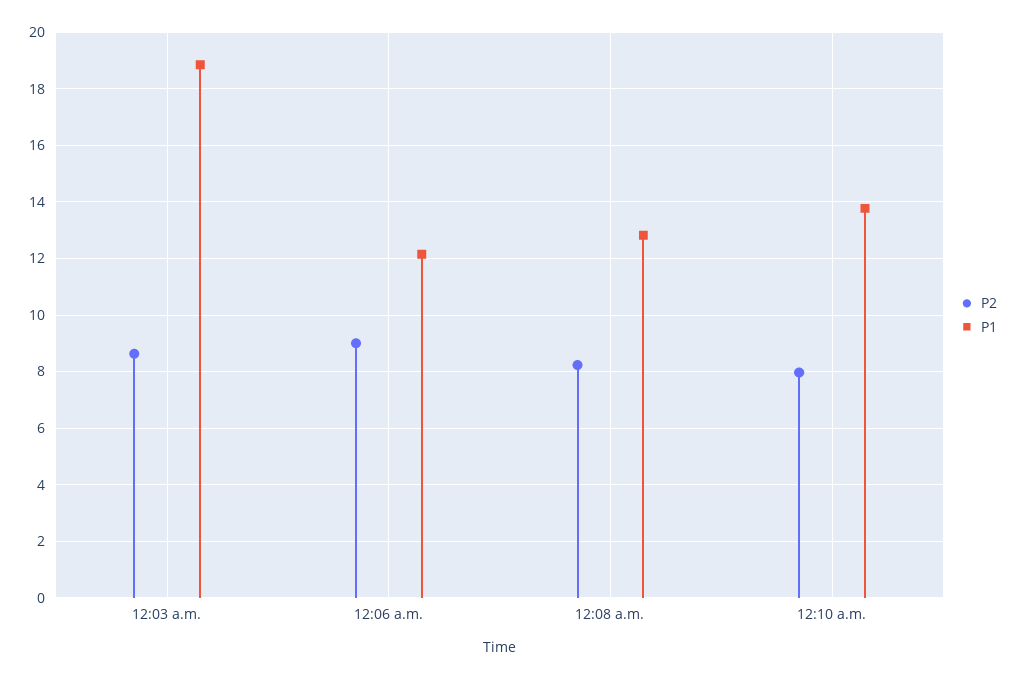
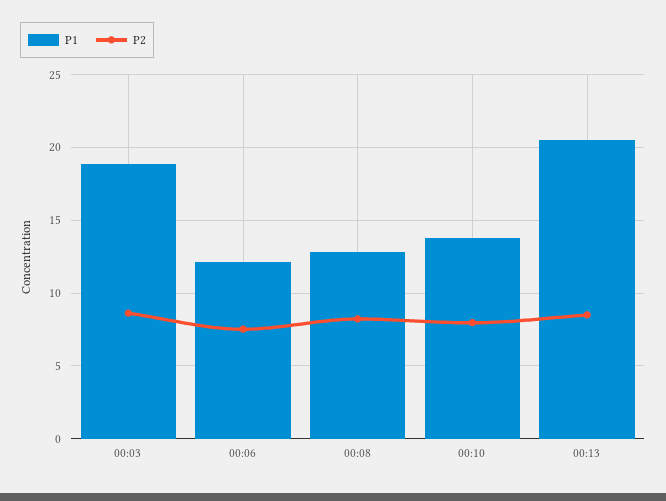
P2, 12:06 a.m.: 9 -> 7.5
P1, 00:13: none -> 20.5
P2, 00:13: none -> 8.5

